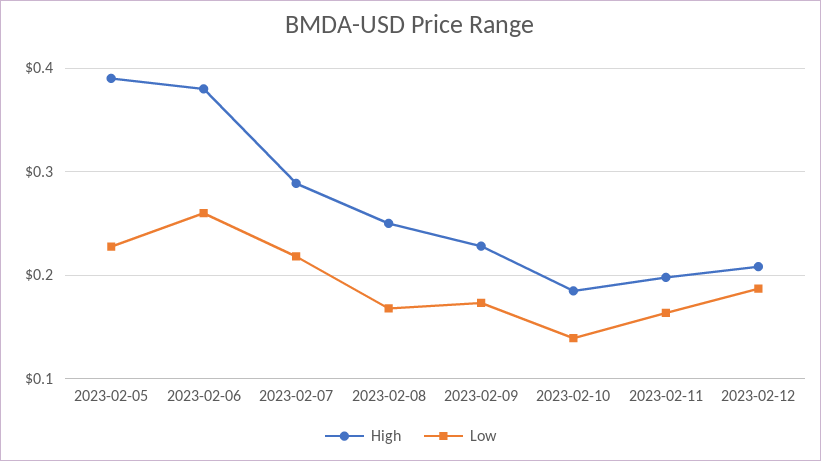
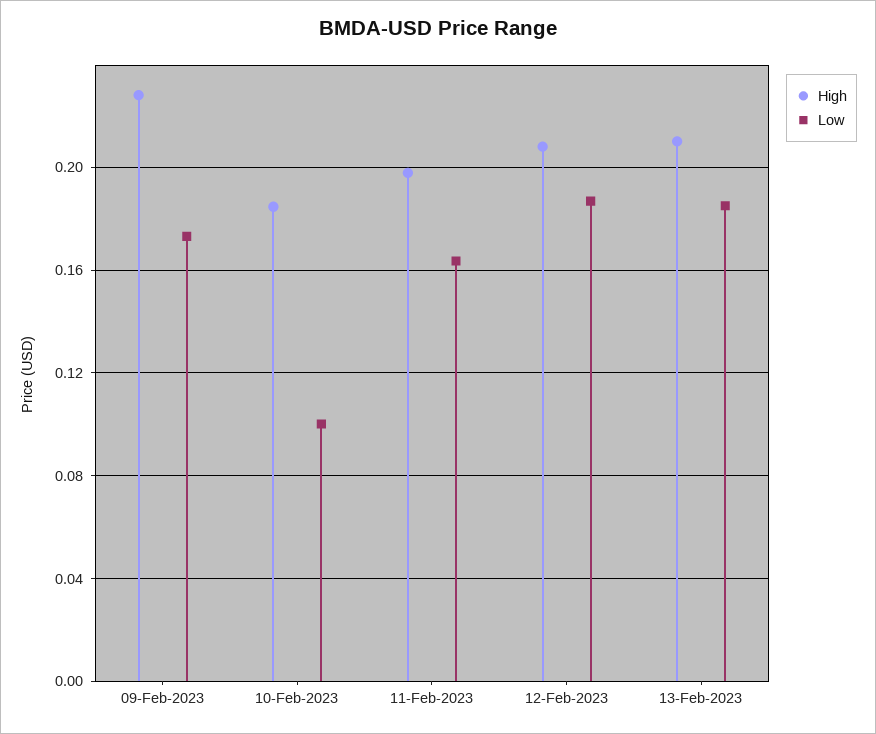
High, 2023-02-05: 0.39 -> none
Low, 2023-02-05: 0.23 -> none
High, 2023-02-06: 0.38 -> none
Low, 2023-02-06: 0.26 -> none
High, 2023-02-07: 0.29 -> none
Low, 2023-02-07: 0.22 -> none
High, 2023-02-08: 0.25 -> none
Low, 2023-02-08: 0.17 -> none
Low, 2023-02-10: 0.14 -> 0.1
High, 13-Feb-2023: none -> 0.21
Low, 13-Feb-2023: none -> 0.185

